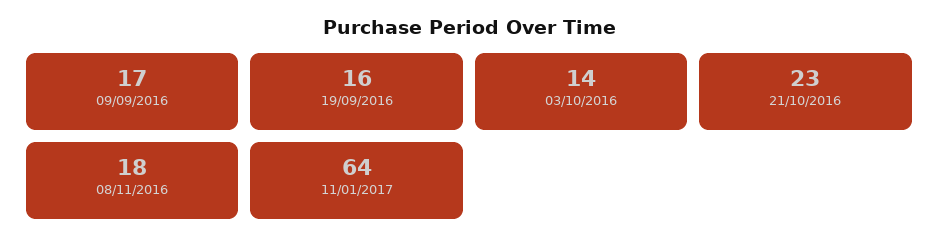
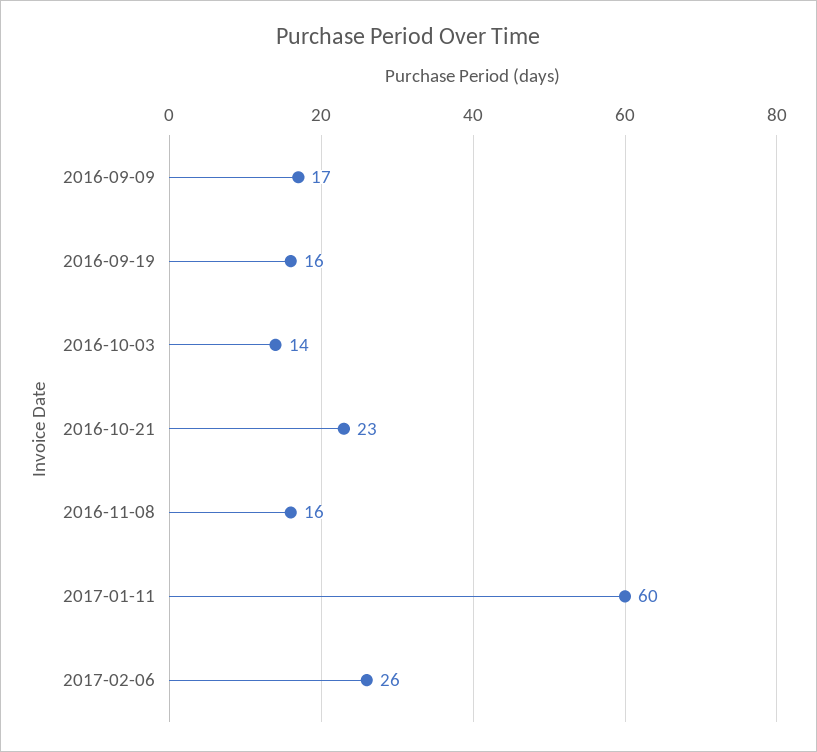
08/11/2016: 18 -> 16
11/01/2017: 64 -> 60
2017-02-06: none -> 26

